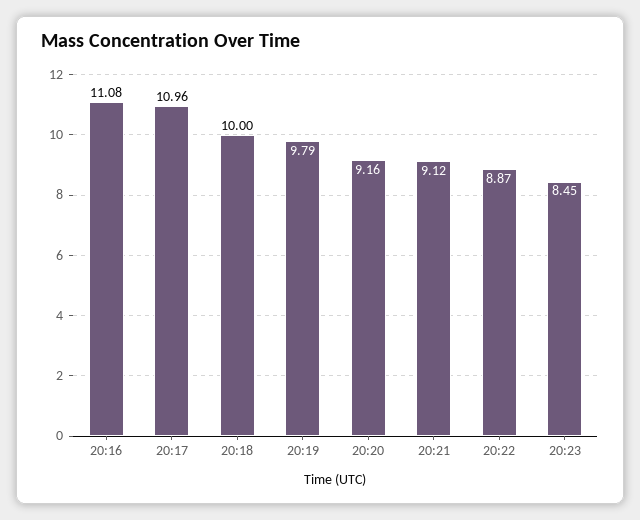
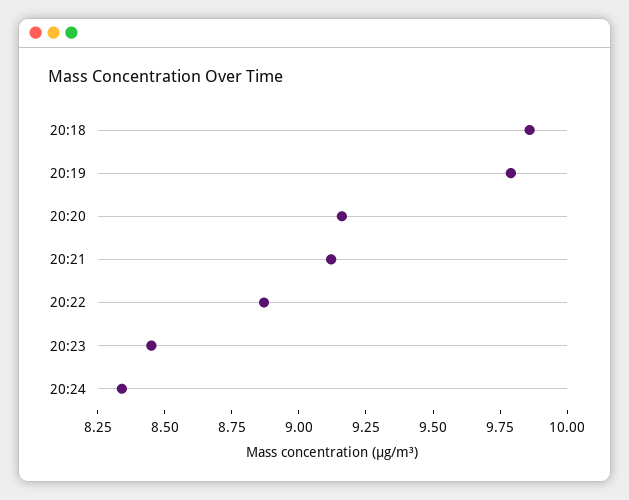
20:16: 11.08 -> none
20:17: 10.96 -> none
20:18: 10 -> 9.85
20:24: none -> 8.35

